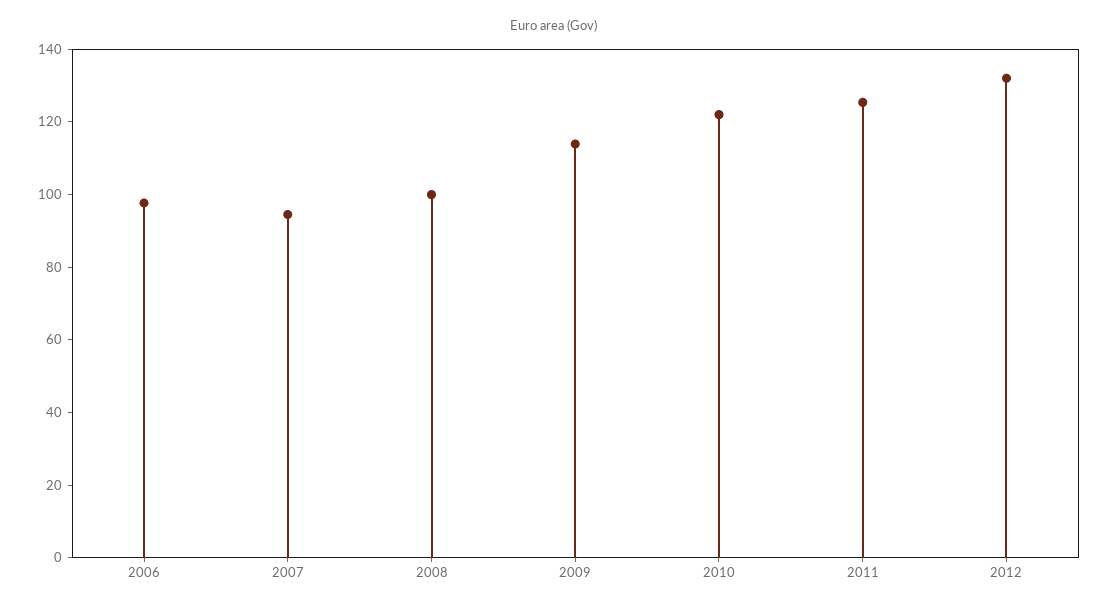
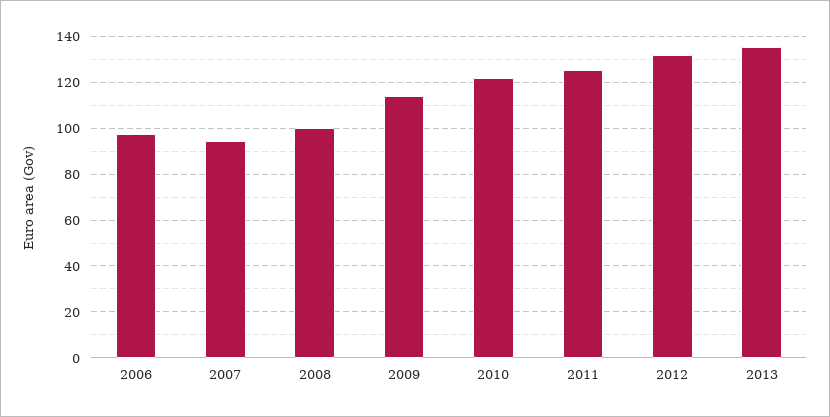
2013: none -> 135

